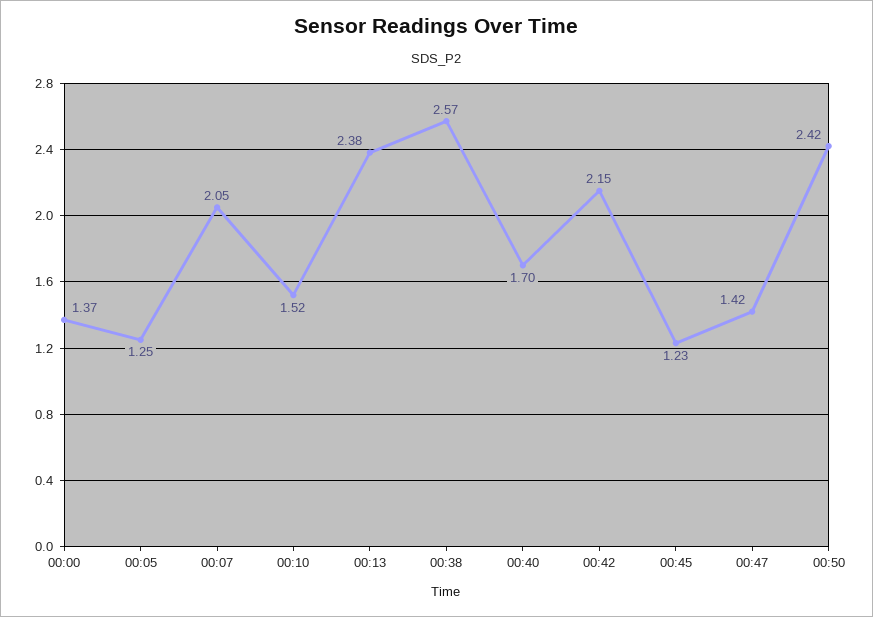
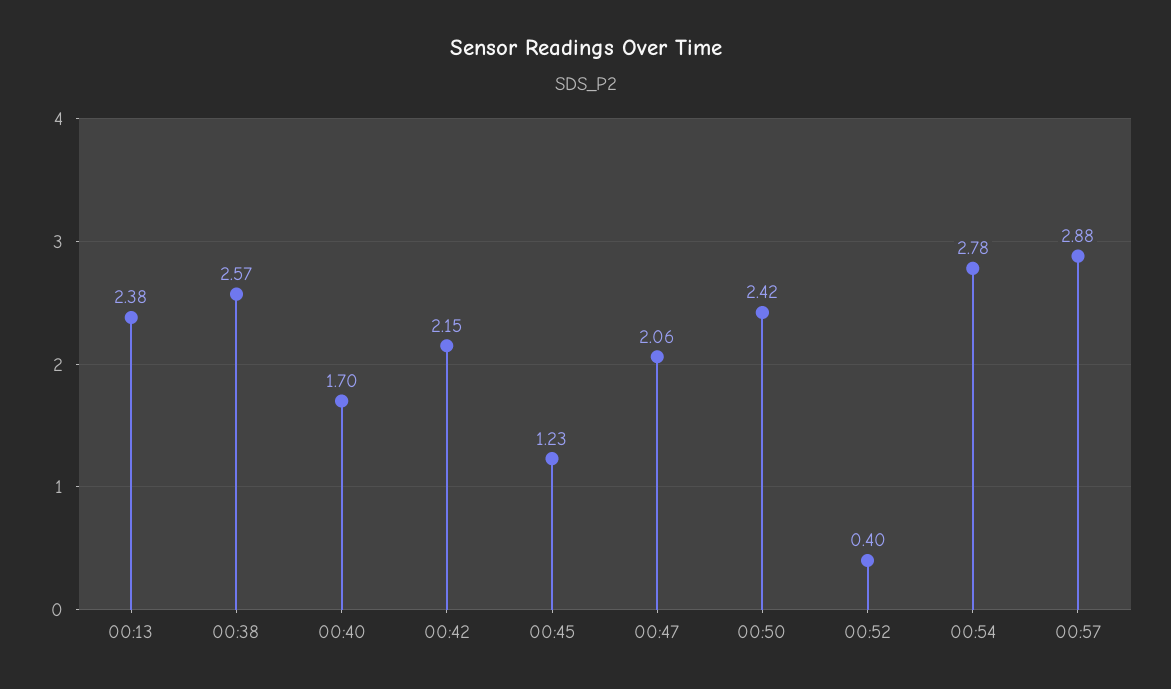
00:00: 1.37 -> none
00:05: 1.25 -> none
00:07: 2.05 -> none
00:10: 1.52 -> none
00:47: 1.42 -> 2.06
00:52: none -> 0.4
00:54: none -> 2.78
00:57: none -> 2.88

